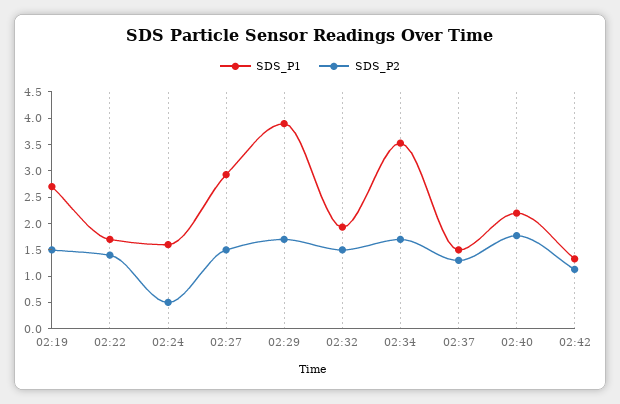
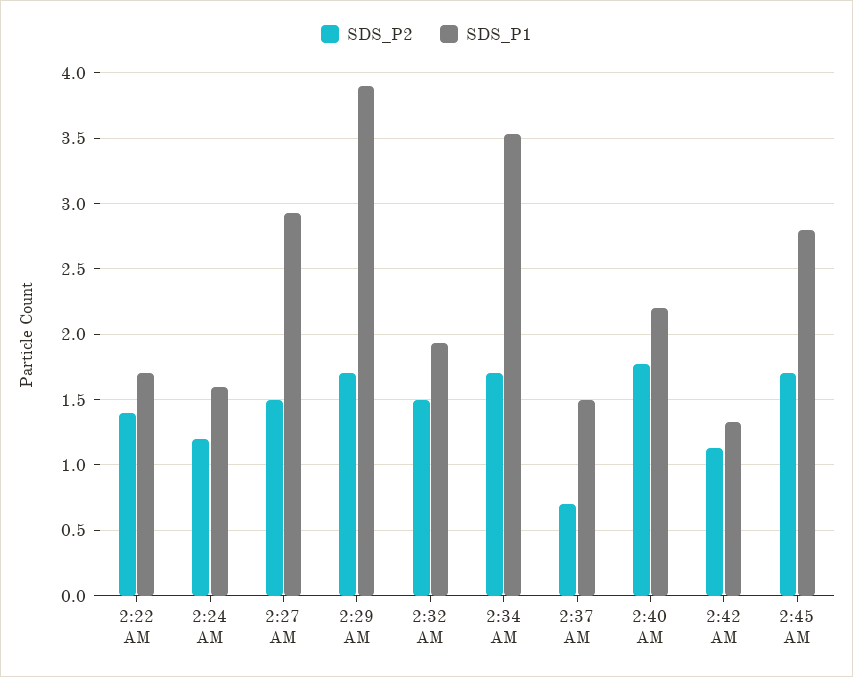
SDS_P1, 02:19: 2.75 -> none
SDS_P2, 02:19: 1.5 -> none
SDS_P2, 02:24: 0.5 -> 1.2
SDS_P2, 02:37: 1.25 -> 0.7
SDS_P2, 2:45 AM: none -> 1.7
SDS_P1, 2:45 AM: none -> 2.8

